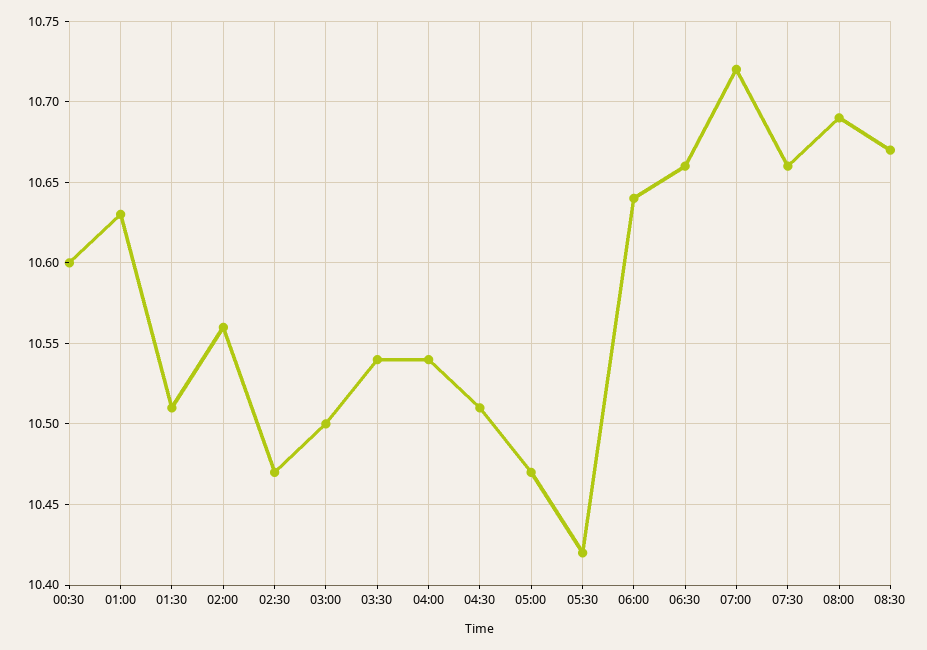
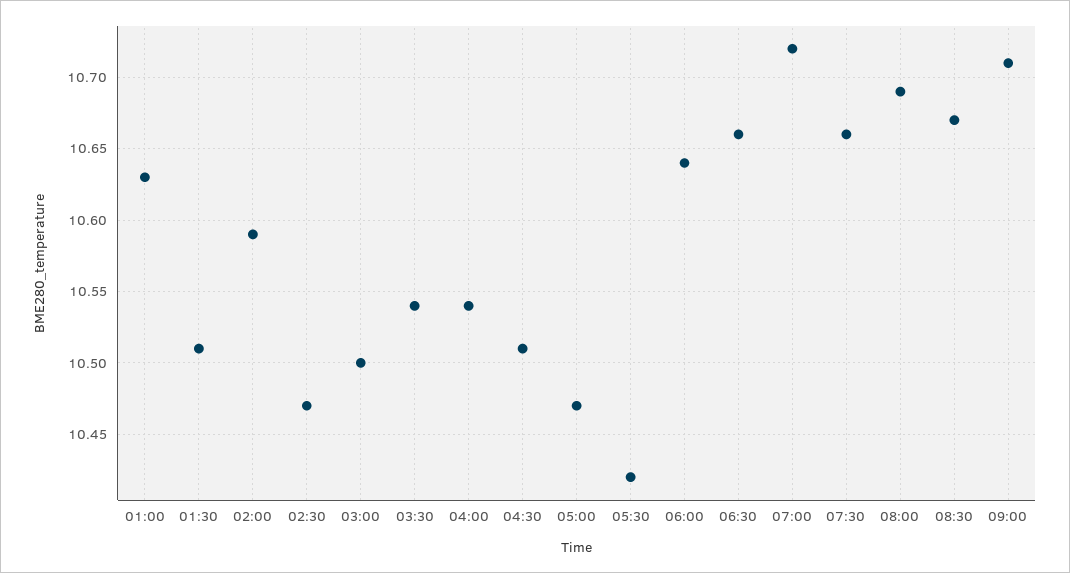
00:30: 10.6 -> none
02:00: 10.56 -> 10.59
09:00: none -> 10.71

